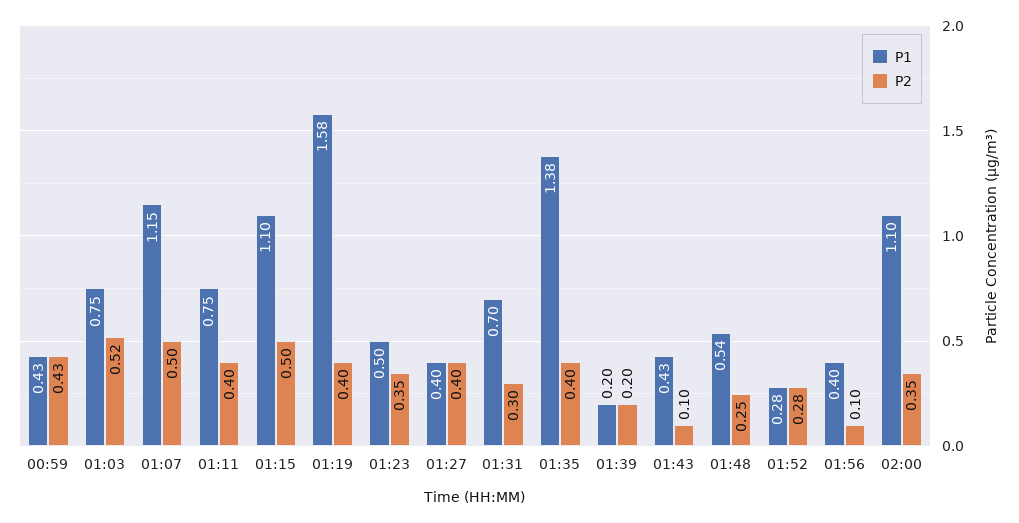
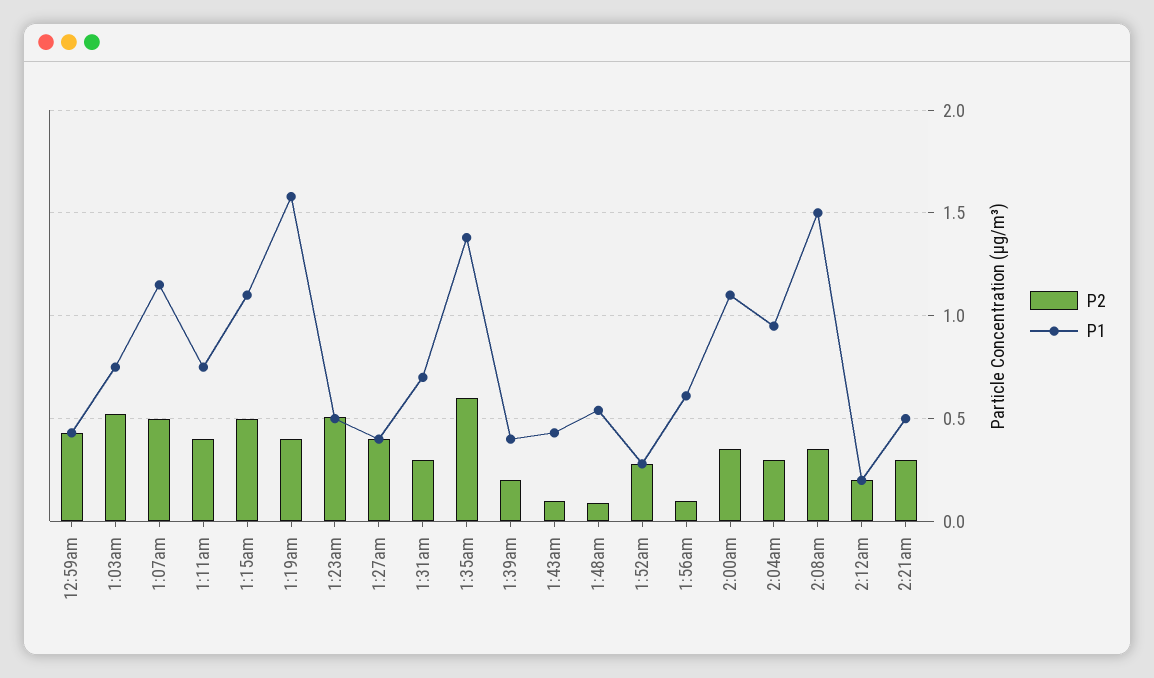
P2, 01:23: 0.35 -> 0.5
P2, 01:35: 0.4 -> 0.6
P1, 01:39: 0.2 -> 0.4
P2, 01:48: 0.25 -> 0.1
P1, 01:56: 0.4 -> 0.6
P2, 2:04am: none -> 0.3
P1, 2:04am: none -> 0.95
P2, 2:08am: none -> 0.35
P1, 2:08am: none -> 1.5
P2, 2:12am: none -> 0.2
P1, 2:12am: none -> 0.2
P2, 2:21am: none -> 0.3
P1, 2:21am: none -> 0.5

